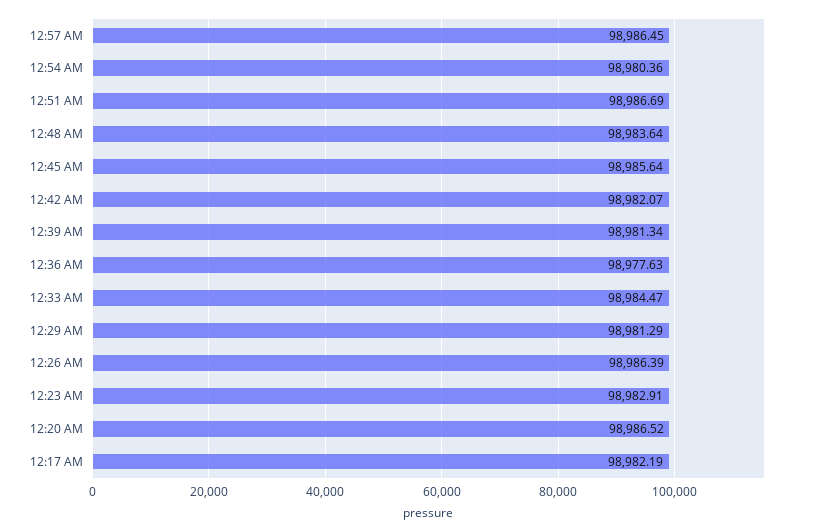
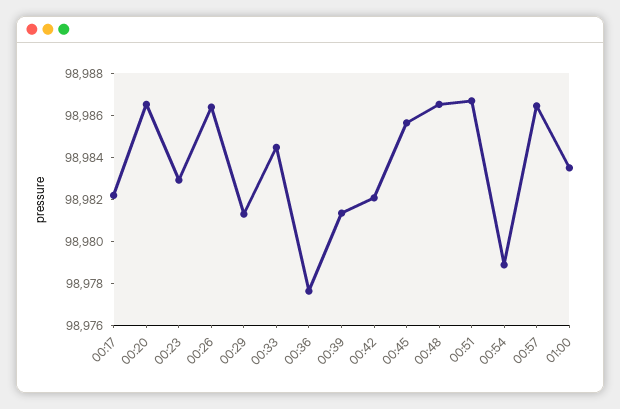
12:54 AM: 98980.36 -> 98979
12:48 AM: 98983.64 -> 98986.5
01:00: none -> 98983.5

